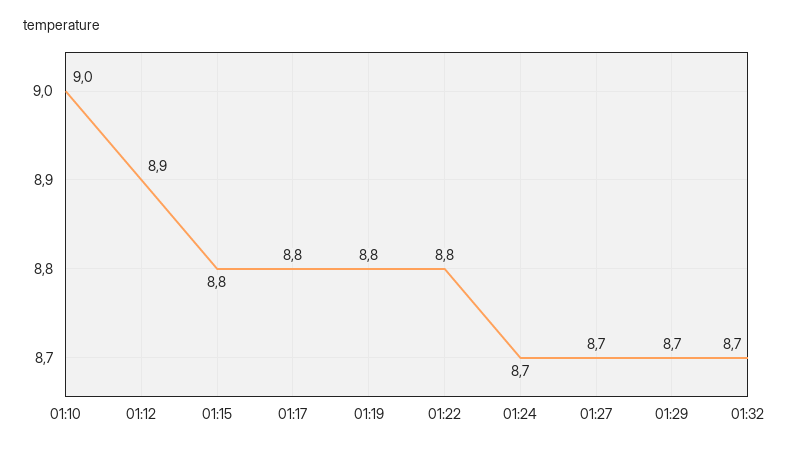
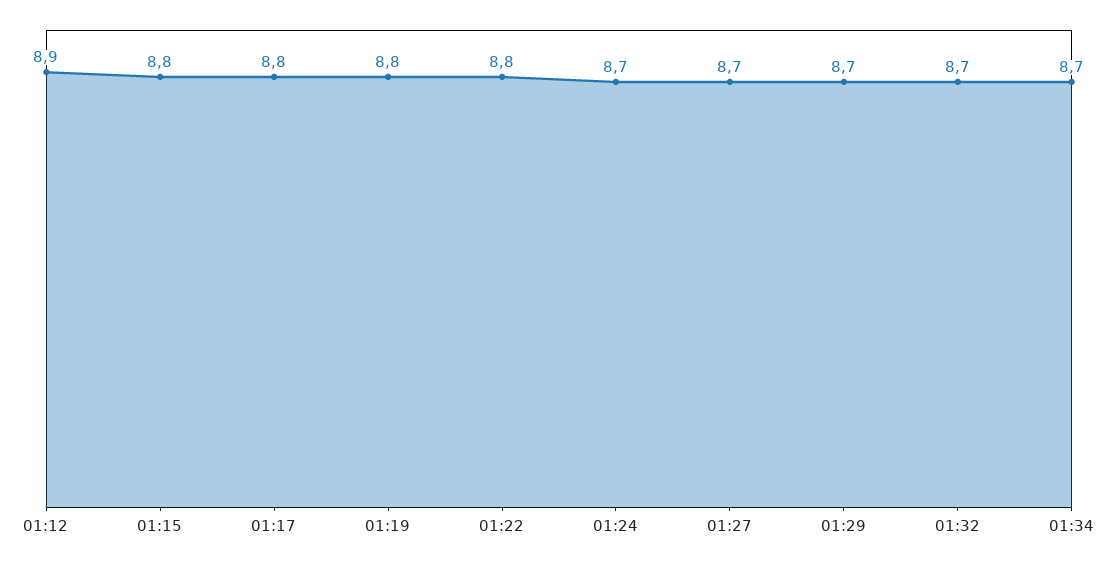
01:10: 9 -> none
01:34: none -> 8.7

